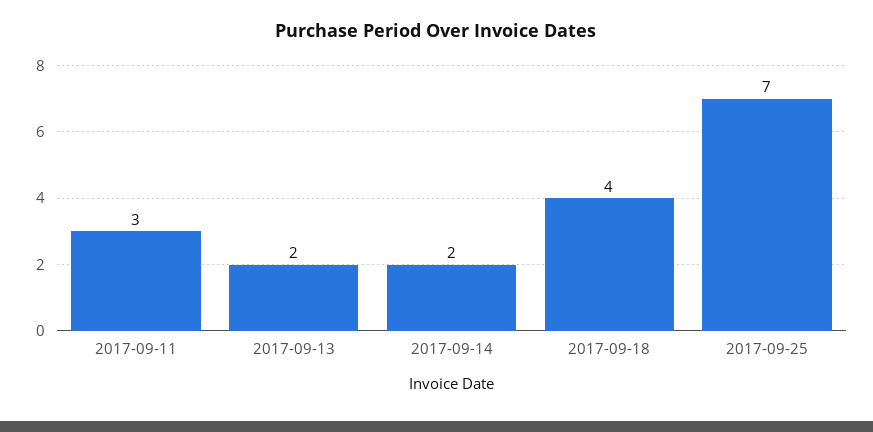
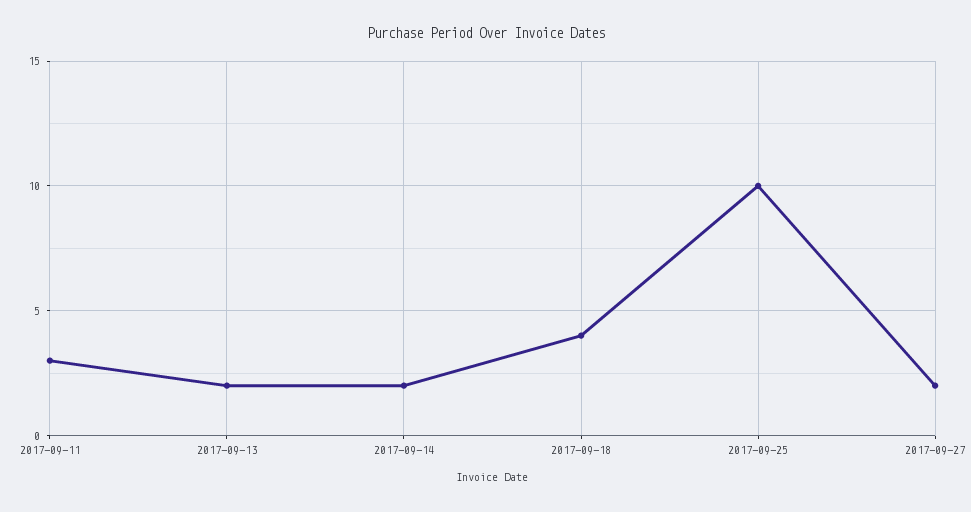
2017-09-25: 7 -> 10
2017-09-27: none -> 2

